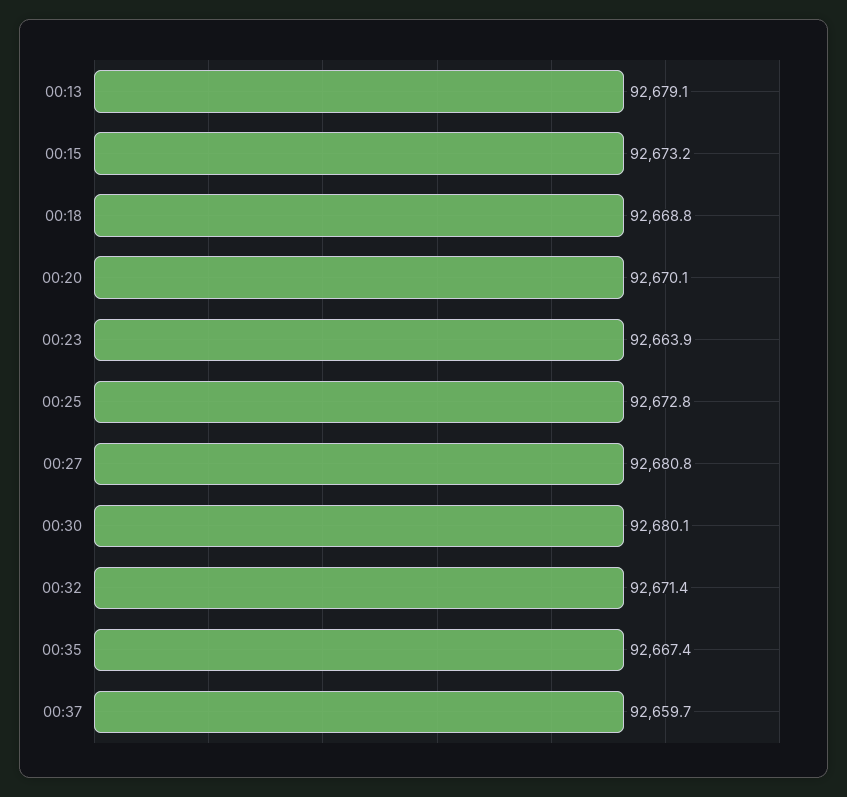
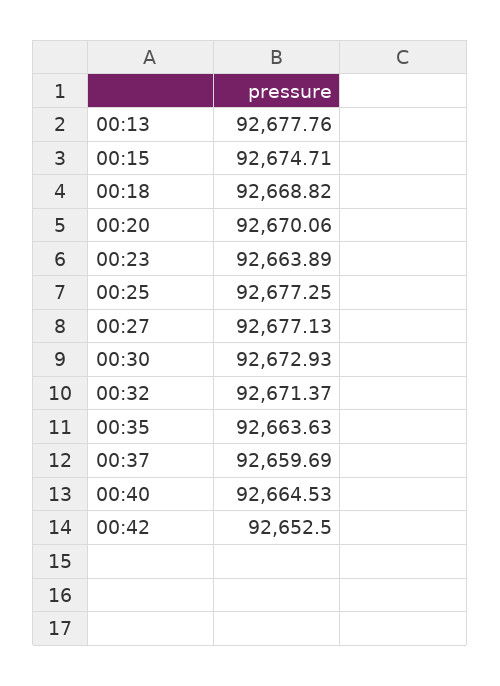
00:13: 92679.1 -> 92677.76
00:15: 92673.2 -> 92674.71
00:25: 92672.8 -> 92677.25
00:27: 92680.8 -> 92677.13
00:30: 92680.1 -> 92672.93
00:35: 92667.4 -> 92663.63
00:40: none -> 92664.53
00:42: none -> 92652.5

